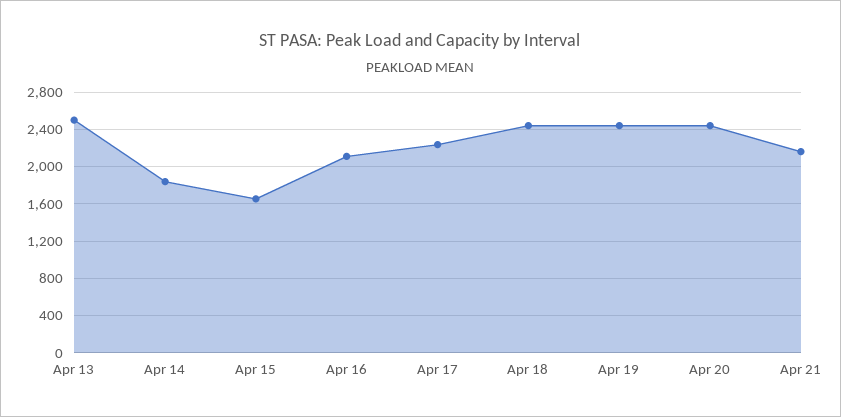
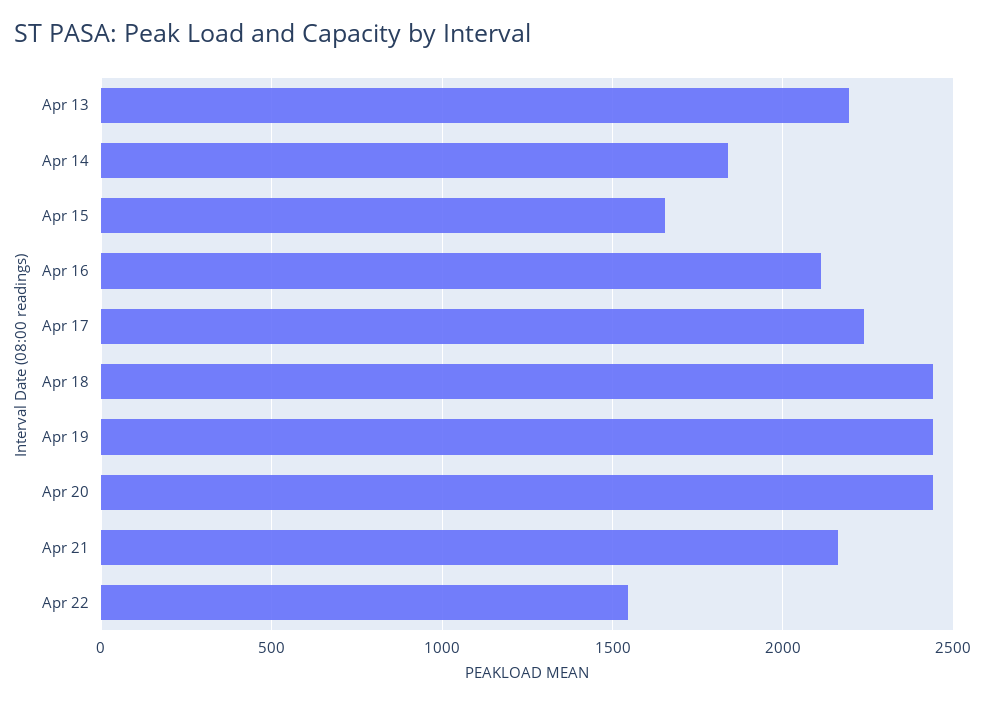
Apr 13: 2500 -> 2200
Apr 22: none -> 1550

